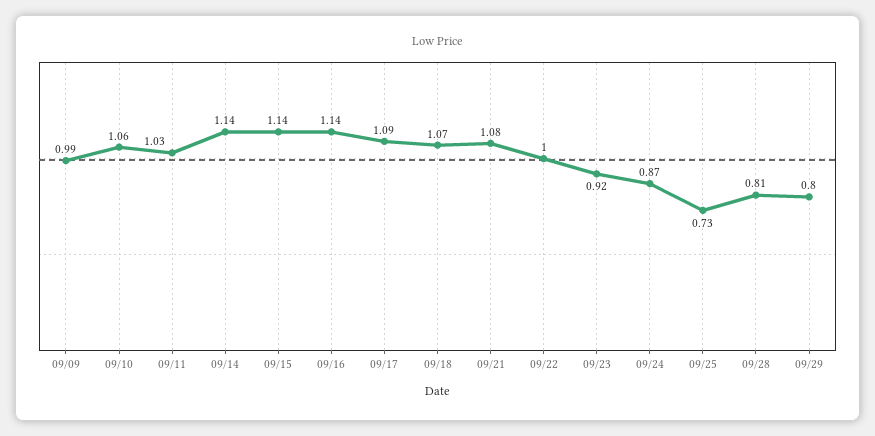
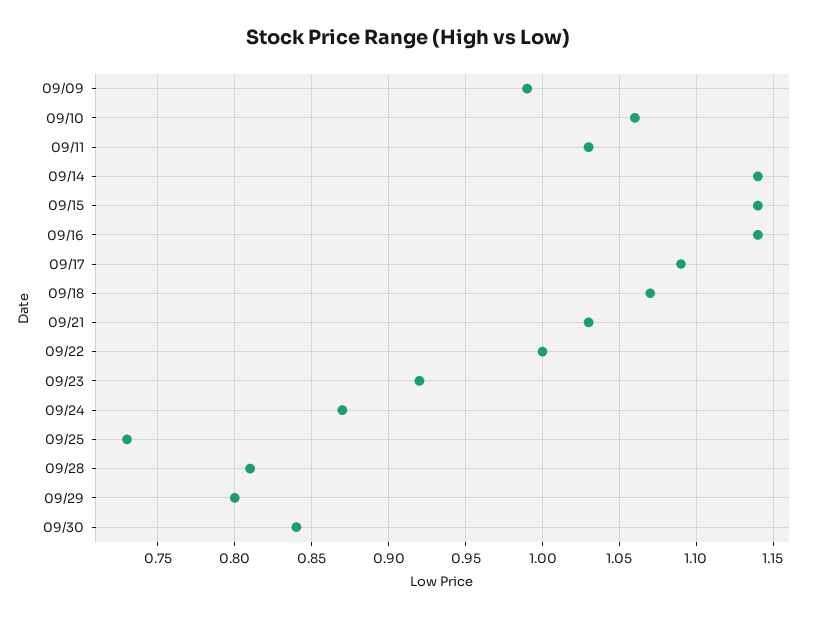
09/21: 1.08 -> 1.03
09/30: none -> 0.84

